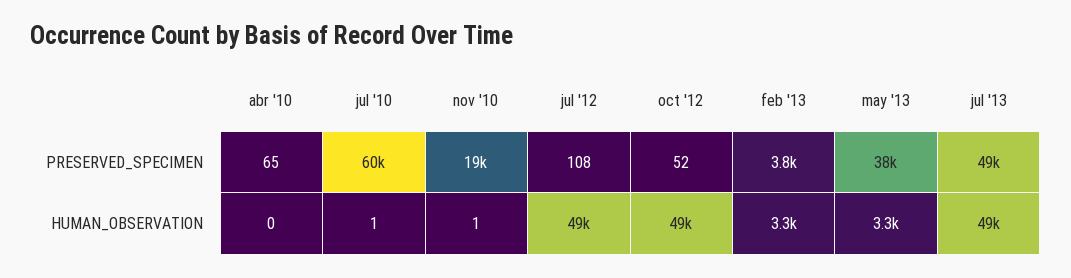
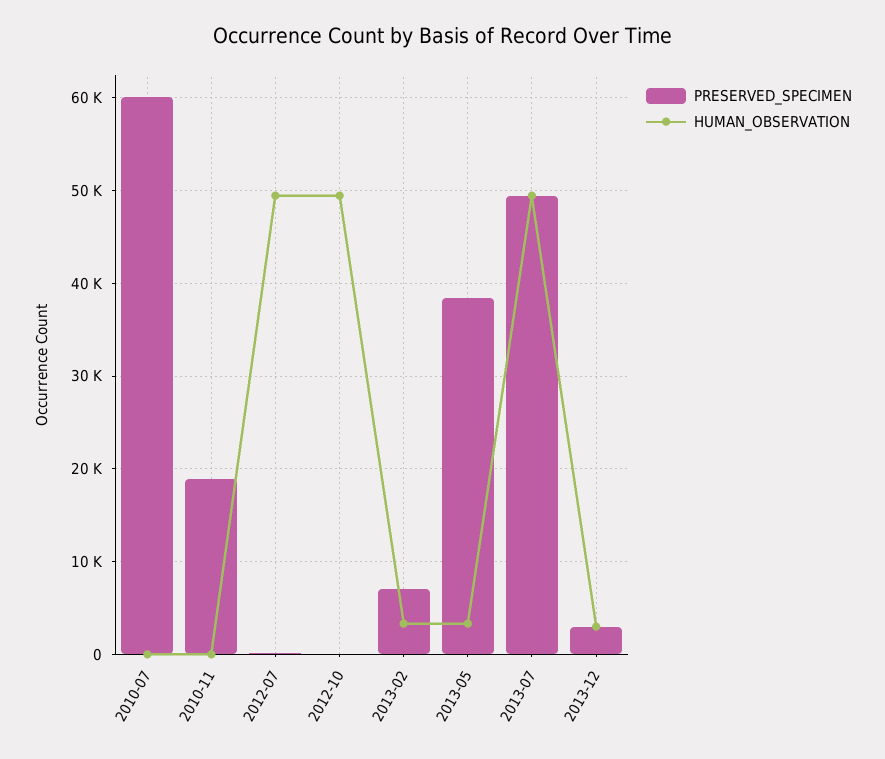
PRESERVED_SPECIMEN, abr '10: 65 -> none
PRESERVED_SPECIMEN, feb '13: 3800 -> 7000
HUMAN_OBSERVATION, abr '10: 0 -> none
PRESERVED_SPECIMEN, 2013-12: none -> 3000
HUMAN_OBSERVATION, 2013-12: none -> 3000

